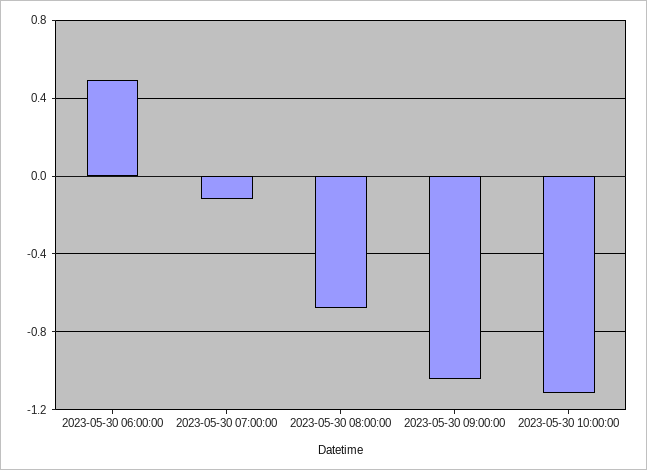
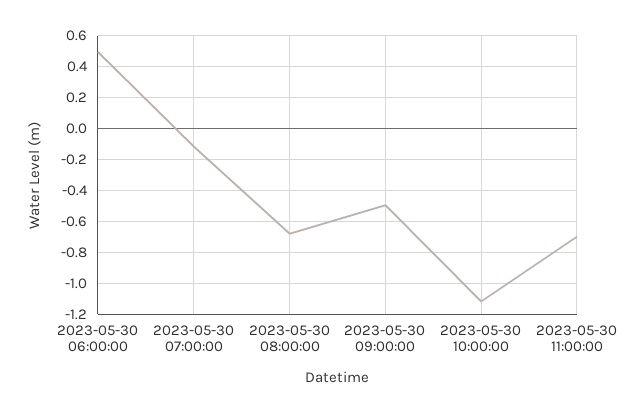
2023-05-30 09:00:00: -1.05 -> -0.5
2023-05-30 11:00:00: none -> -0.7

